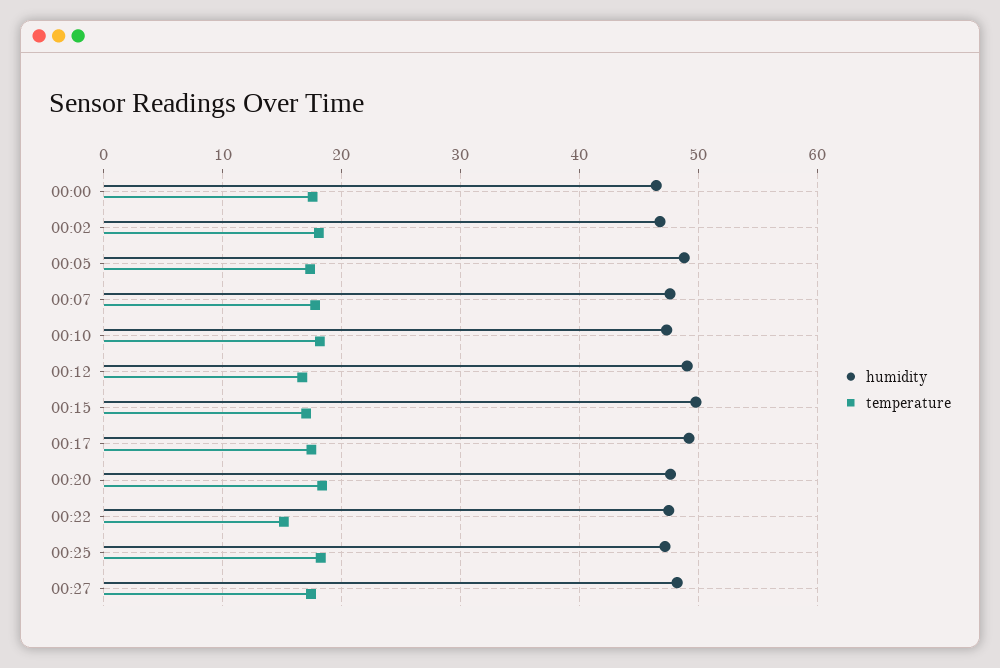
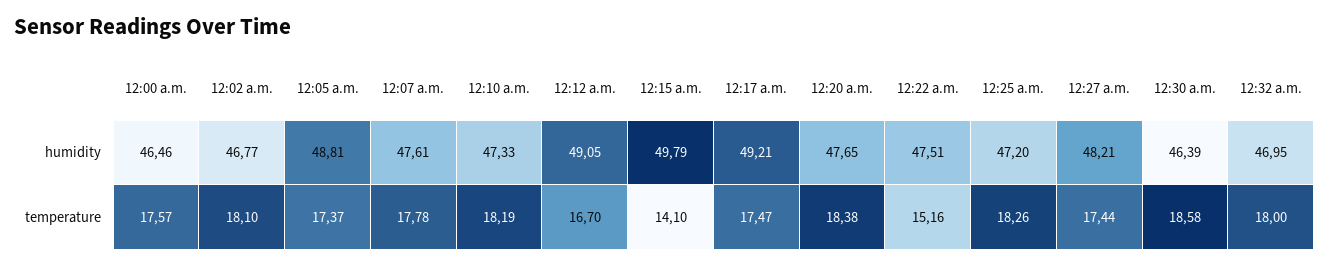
temperature, 00:15: 17 -> 14.1
humidity, 12:30 a.m.: none -> 46.39
humidity, 12:32 a.m.: none -> 46.95
temperature, 12:30 a.m.: none -> 18.58
temperature, 12:32 a.m.: none -> 18

